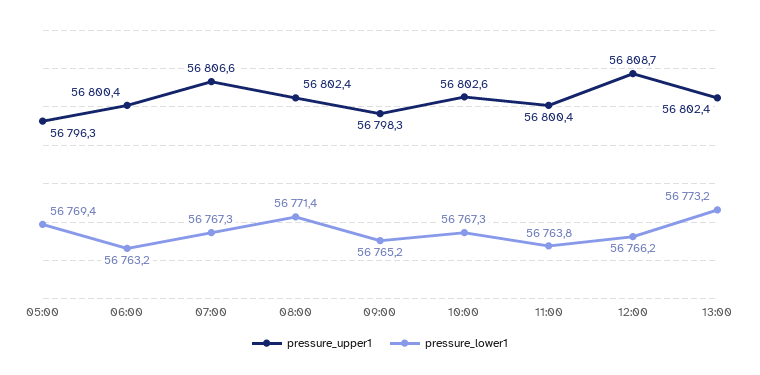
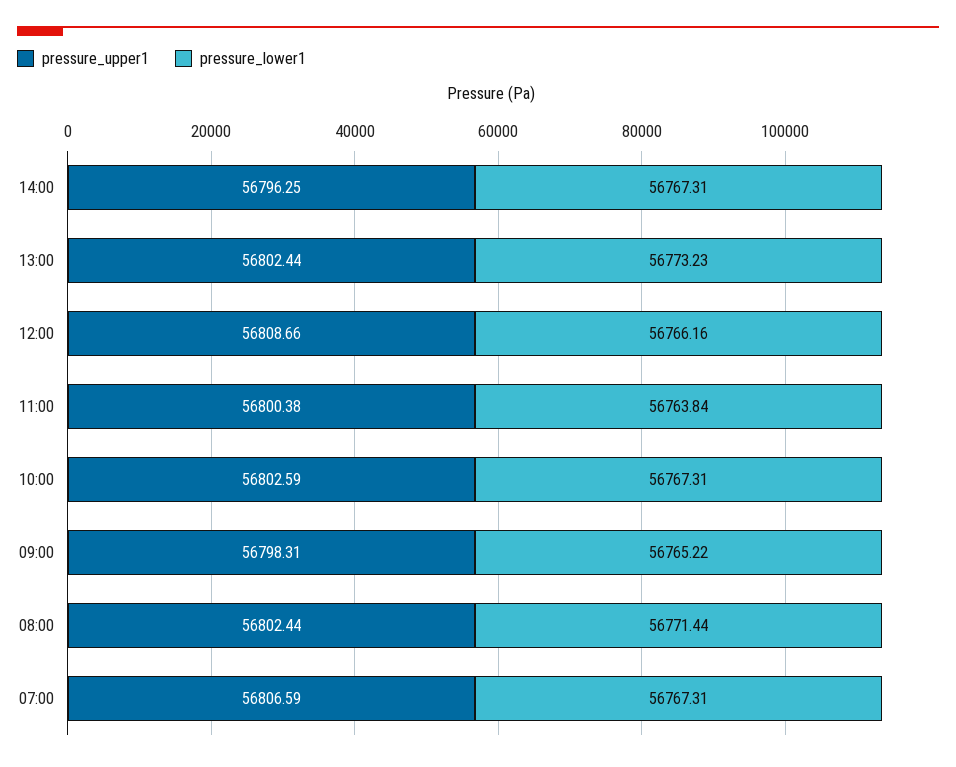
pressure_upper1, 05:00: 56796.3 -> none
pressure_lower1, 05:00: 56769.4 -> none
pressure_upper1, 06:00: 56800.4 -> none
pressure_lower1, 06:00: 56763.2 -> none
pressure_upper1, 14:00: none -> 56796.25
pressure_lower1, 14:00: none -> 56767.31

